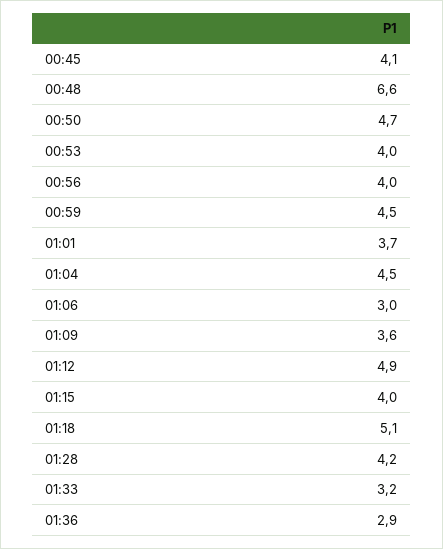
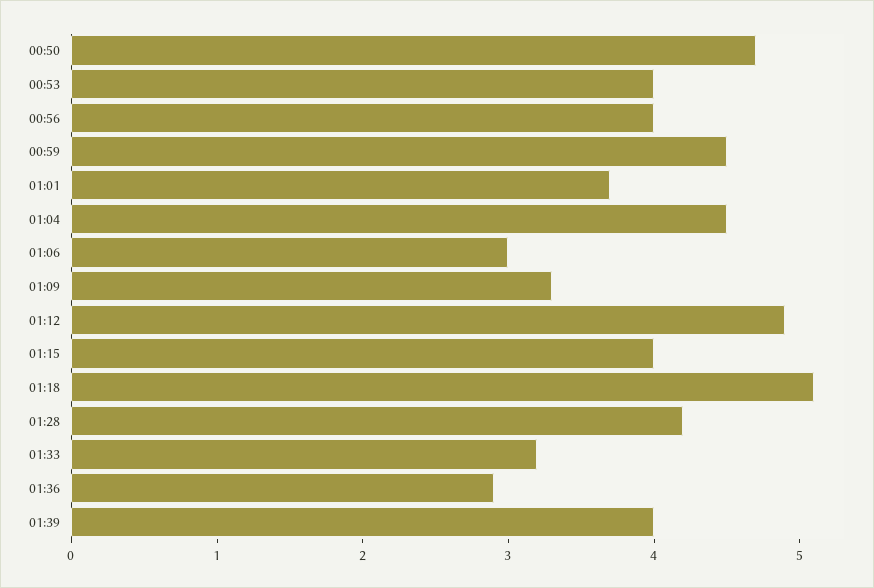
00:45: 4.1 -> none
00:48: 6.6 -> none
01:09: 3.6 -> 3.3
01:39: none -> 4

